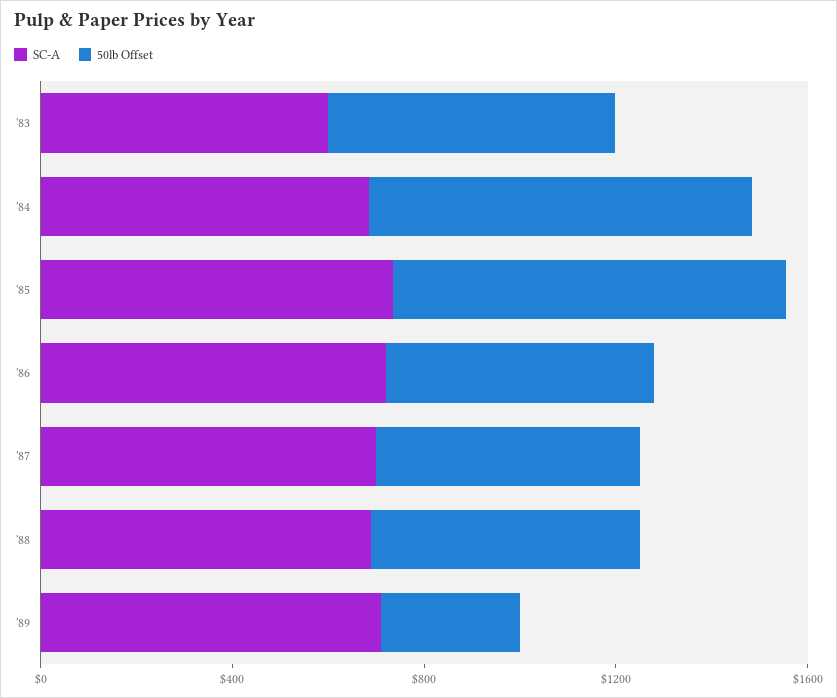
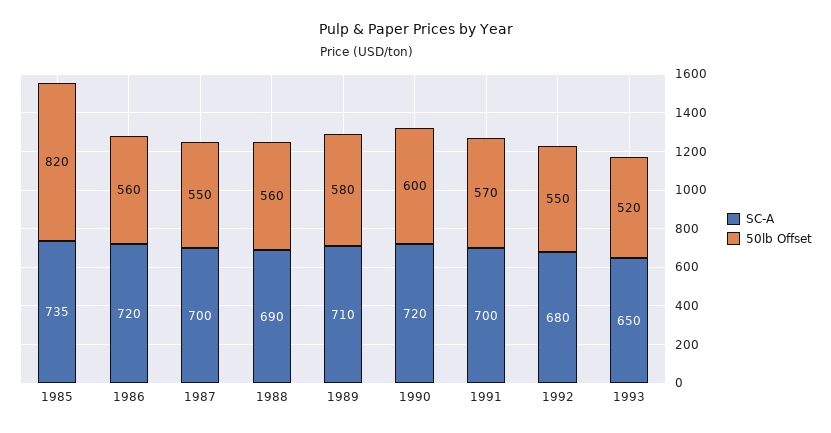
SC-A, '83: 600 -> none
50lb Offset, '83: 600 -> none
SC-A, '84: 700 -> none
50lb Offset, '84: 800 -> none
50lb Offset, '89: 300 -> 580
SC-A, 1990: none -> 720
50lb Offset, 1990: none -> 600
SC-A, 1991: none -> 700
50lb Offset, 1991: none -> 570
SC-A, 1992: none -> 680
50lb Offset, 1992: none -> 550
SC-A, 1993: none -> 650
50lb Offset, 1993: none -> 520

